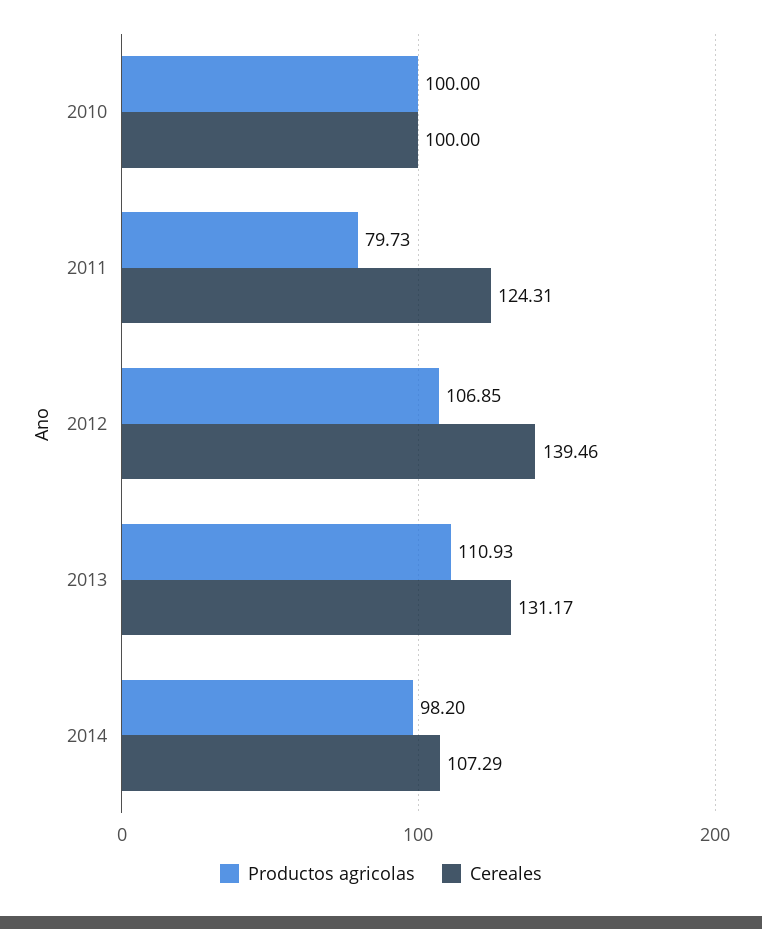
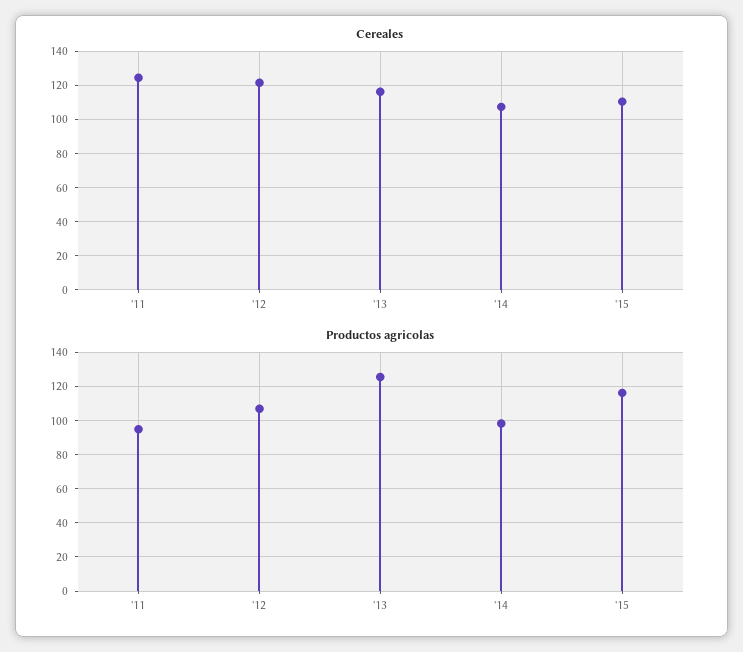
Productos agricolas, 2010: 100 -> none
Cereales, 2010: 100 -> none
Productos agricolas, 2011: 79.73 -> 95
Cereales, 2012: 139.46 -> 120
Productos agricolas, 2013: 110.93 -> 125
Cereales, 2013: 131.17 -> 115
Cereales, '15: none -> 110
Productos agricolas, '15: none -> 115

